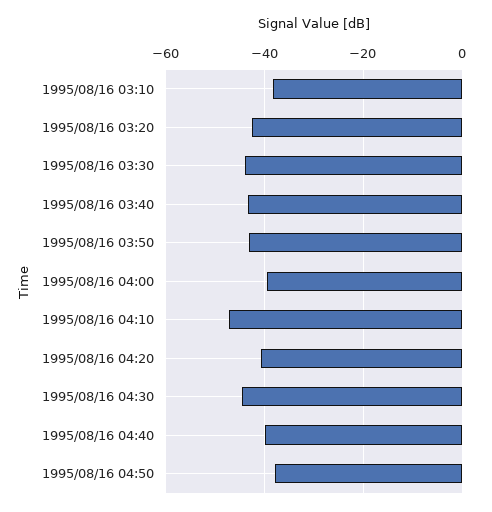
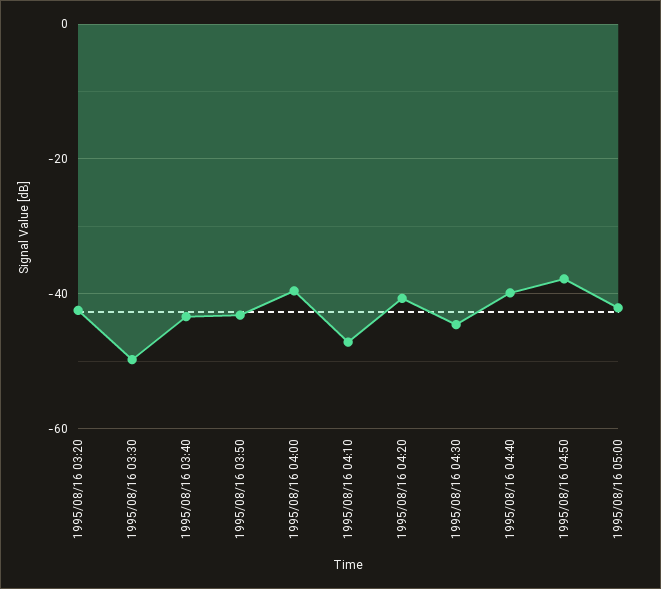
1995/08/16 03:10: -38 -> none
1995/08/16 03:30: -44 -> -50
1995/08/16 05:00: none -> -42

